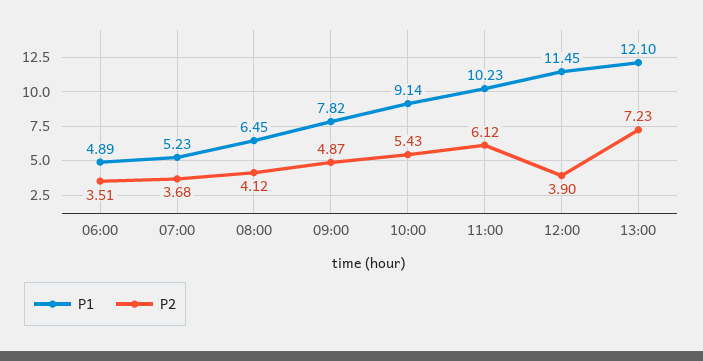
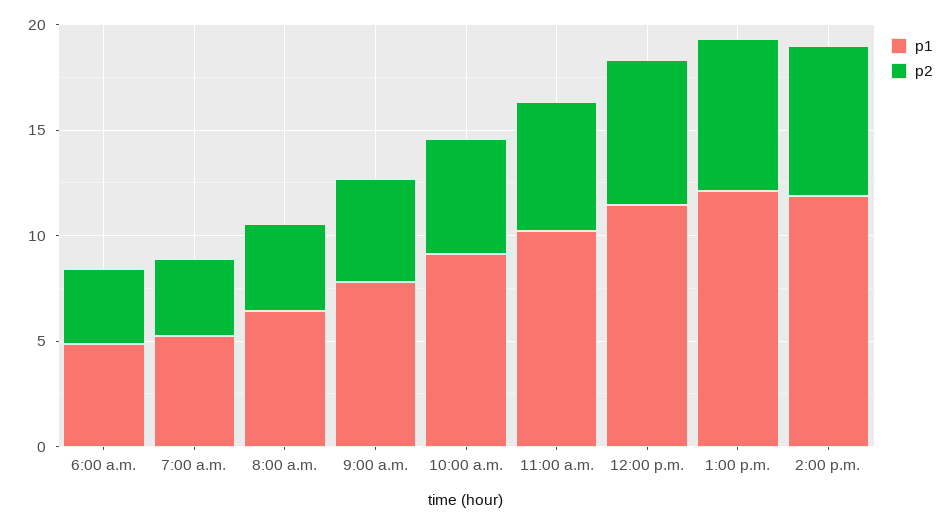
P2, 12:00: 3.9 -> 7
P1, 2:00 p.m.: none -> 12
P2, 2:00 p.m.: none -> 7

